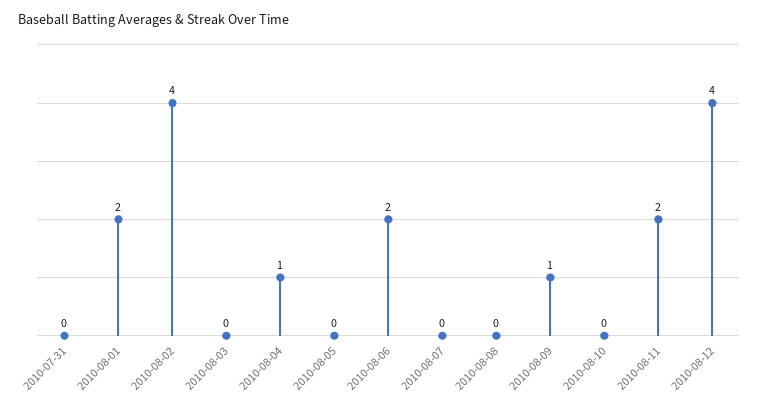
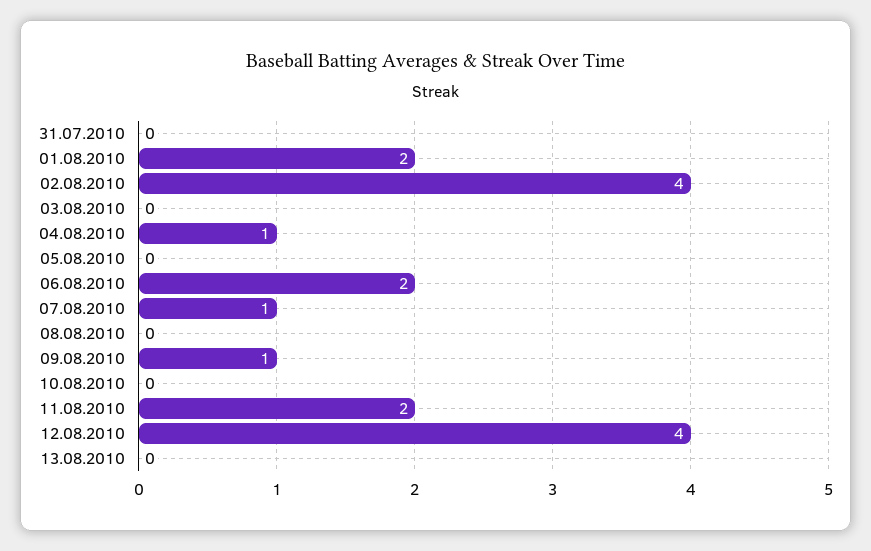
2010-08-07: 0 -> 1
13.08.2010: none -> 0

